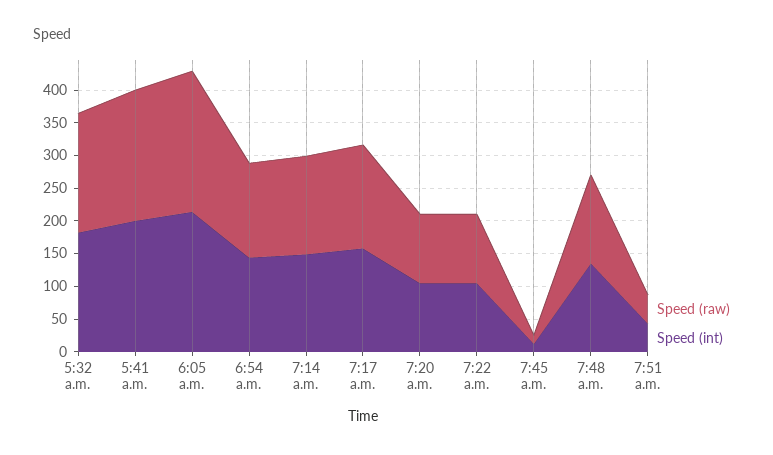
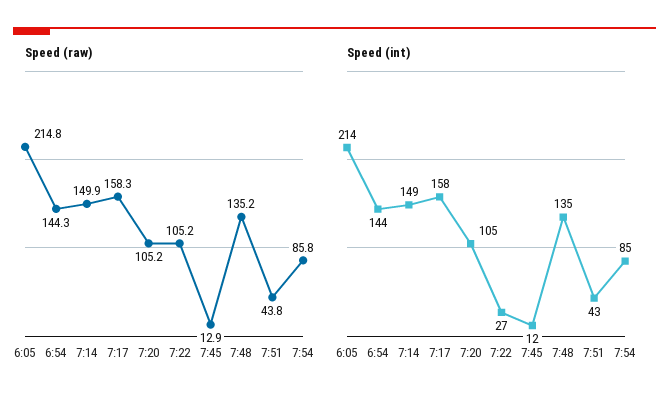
Speed (raw), 5:32 a.m.: 175 -> none
Speed (int), 5:32 a.m.: 175 -> none
Speed (raw), 5:41 a.m.: 200 -> none
Speed (int), 5:41 a.m.: 200 -> none
Speed (int), 7:22 a.m.: 100 -> 27
Speed (raw), 7:54: none -> 85.8
Speed (int), 7:54: none -> 85

